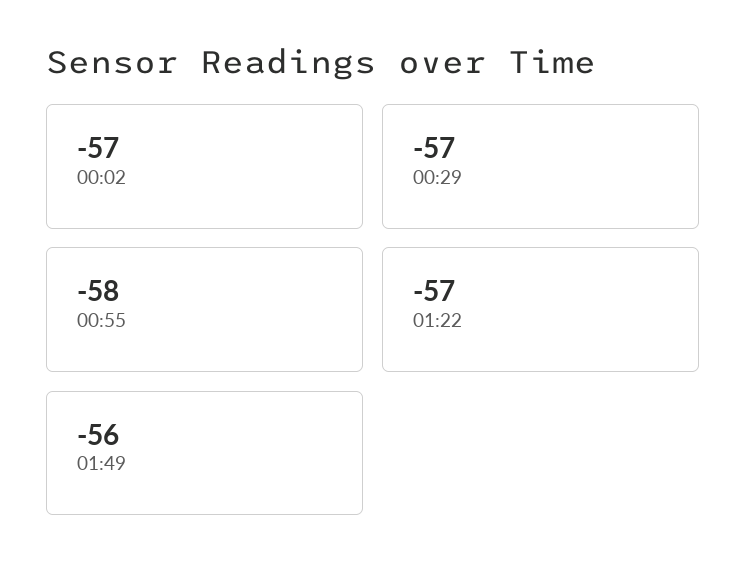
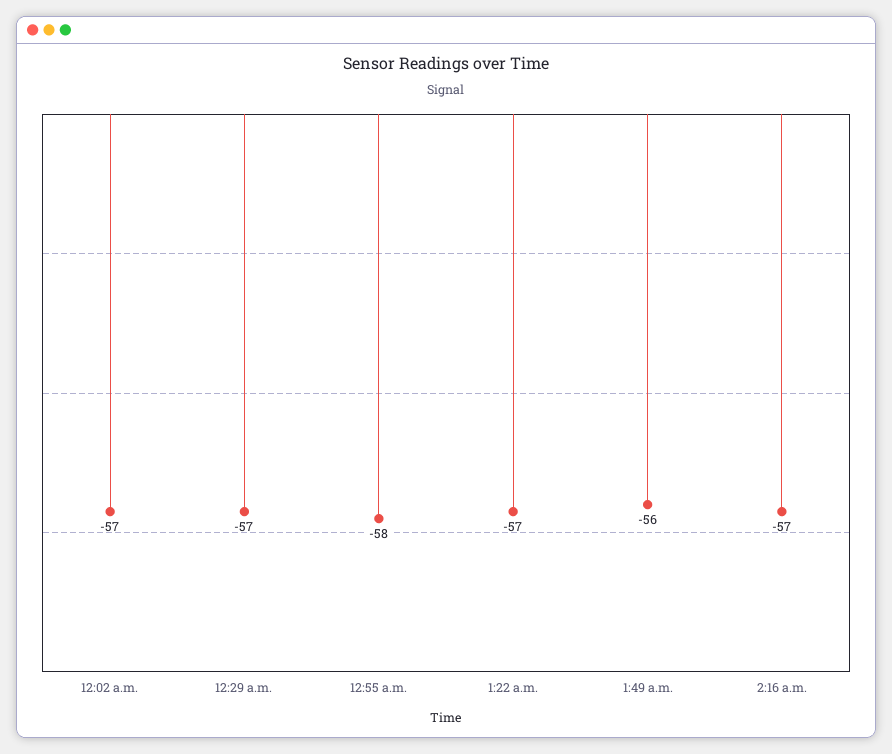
2:16 a.m.: none -> -57

